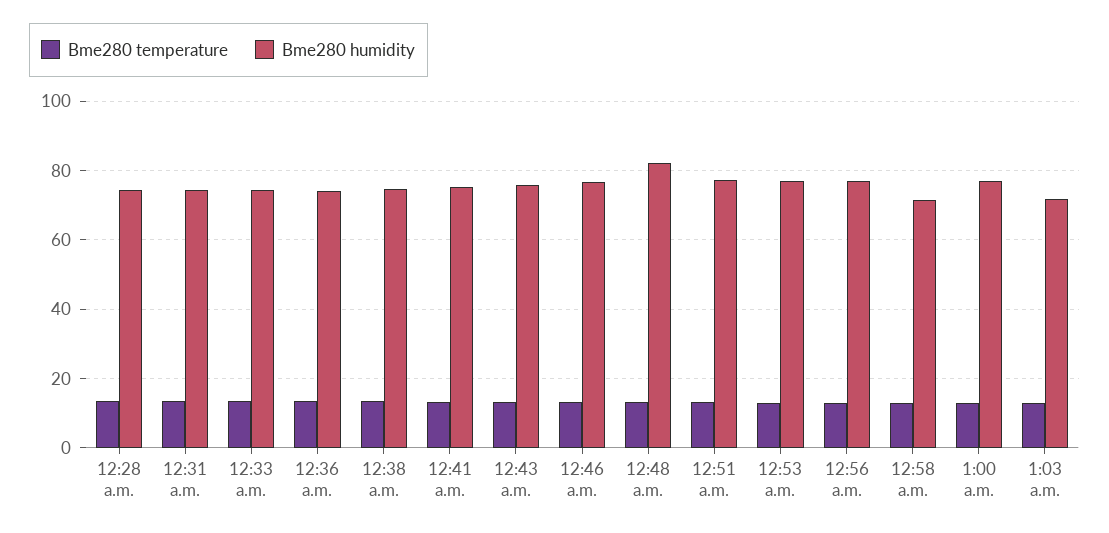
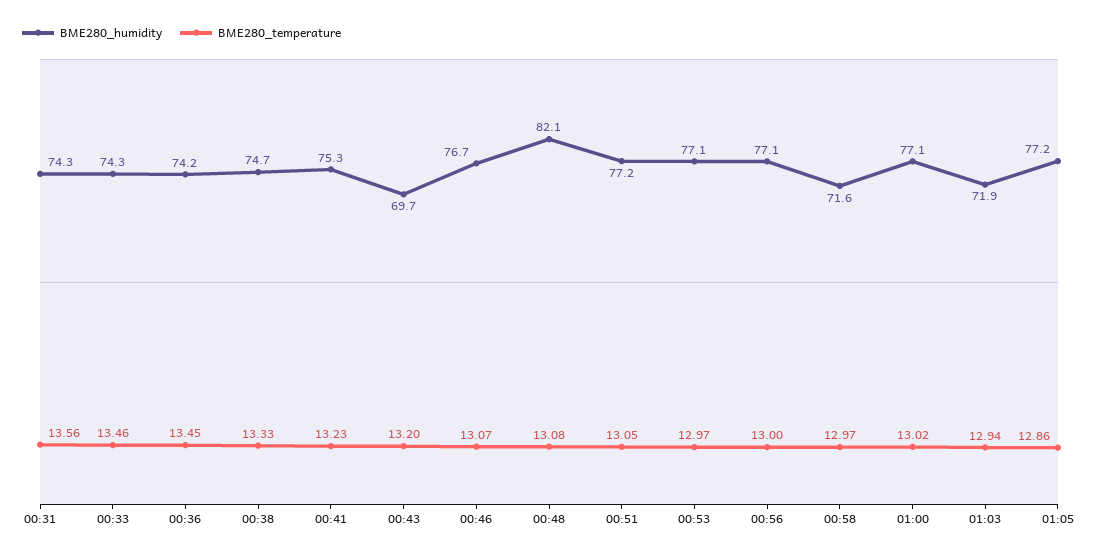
Bme280 temperature, 12:28 a.m.: 14 -> none
Bme280 humidity, 12:28 a.m.: 74 -> none
Bme280 humidity, 12:43 a.m.: 76 -> 69.7
Bme280 humidity, 01:05: none -> 77.2
Bme280 temperature, 01:05: none -> 12.86

